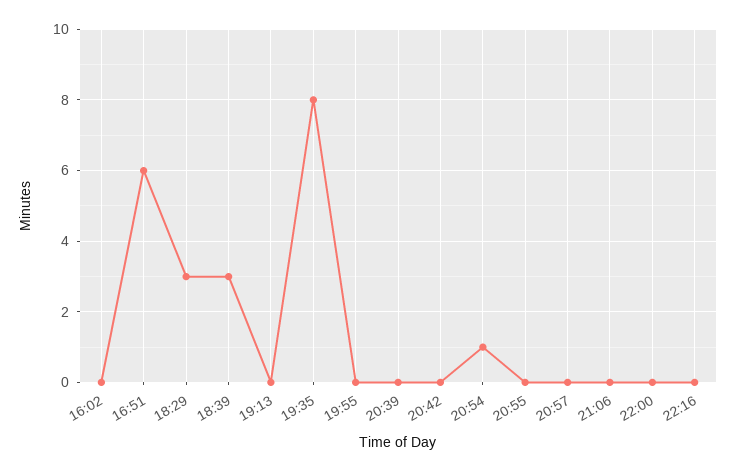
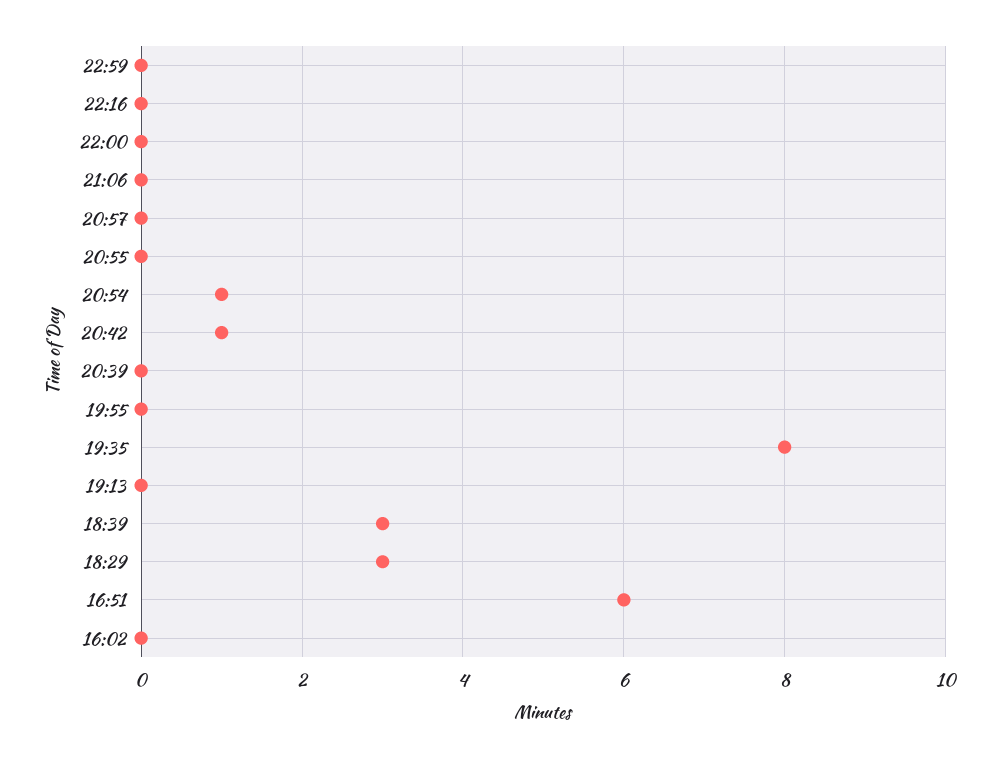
20:42: 0 -> 1
22:59: none -> 0

